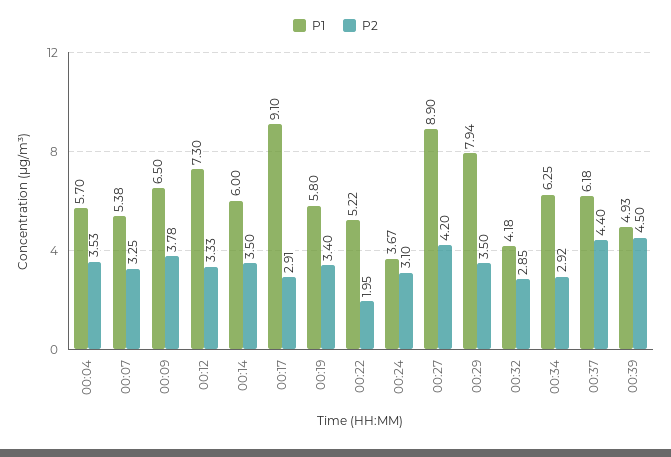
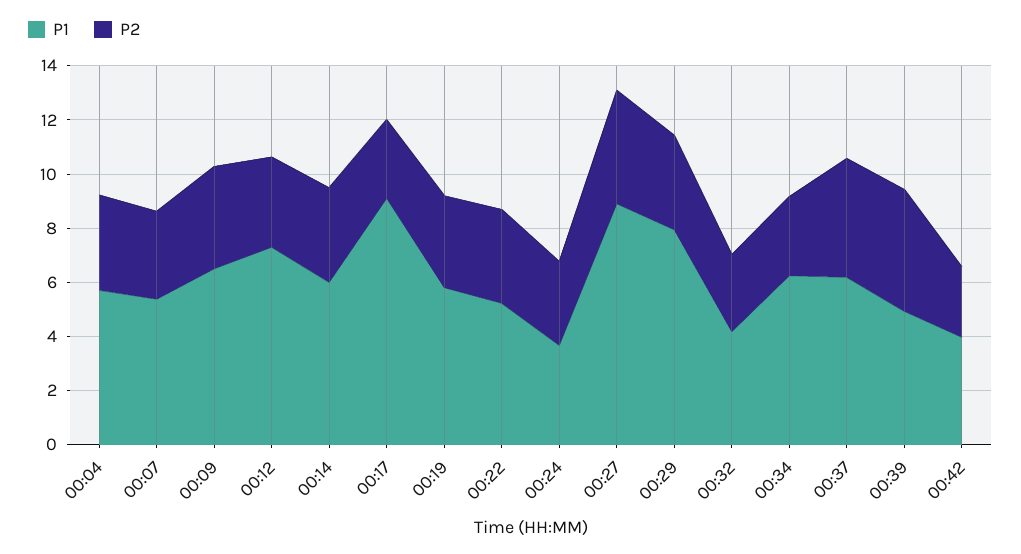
P2, 00:22: 1.95 -> 3.5
P1, 00:42: none -> 4
P2, 00:42: none -> 2.5

